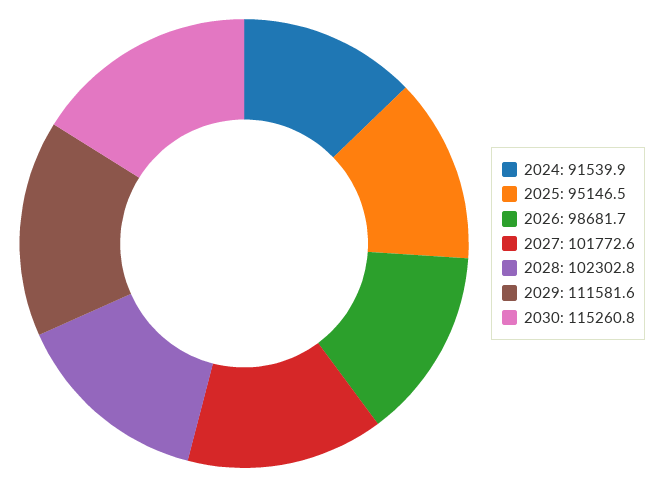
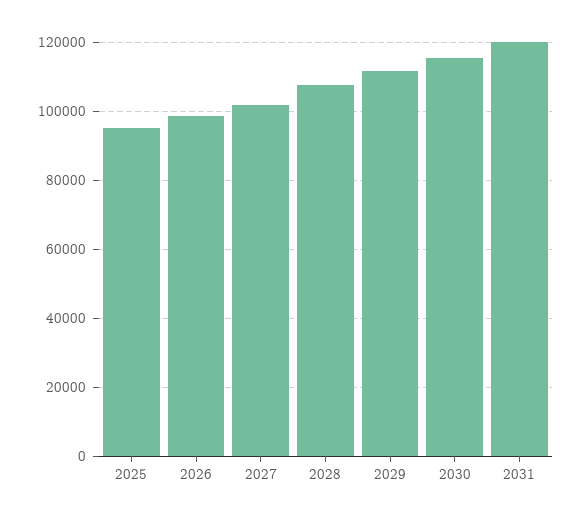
2024: 91539.9 -> none
2028: 102302.8 -> 108000
2031: none -> 120000

